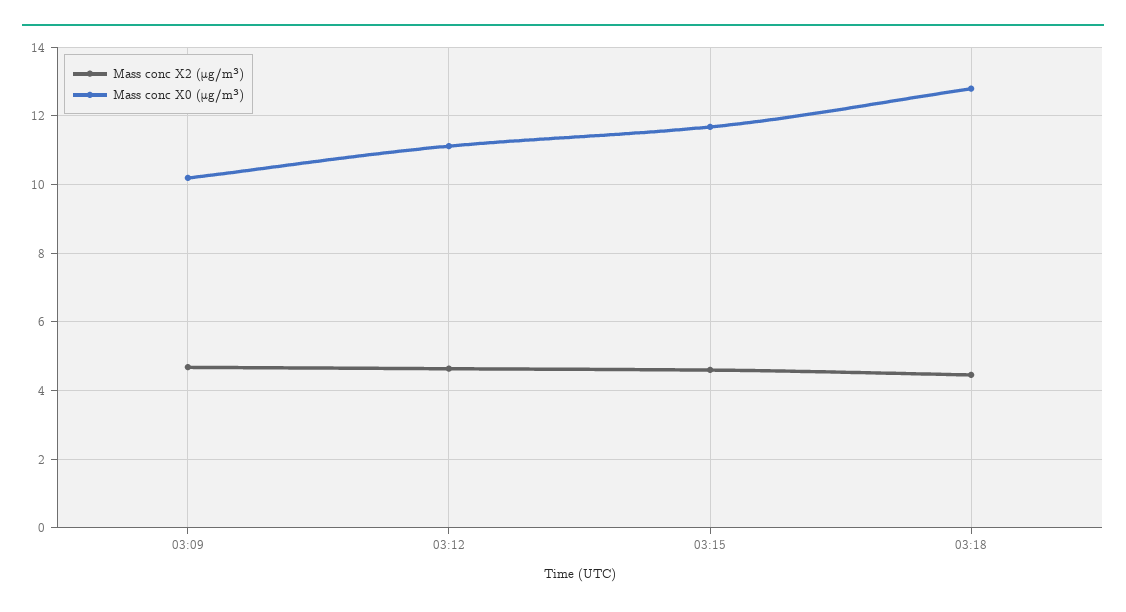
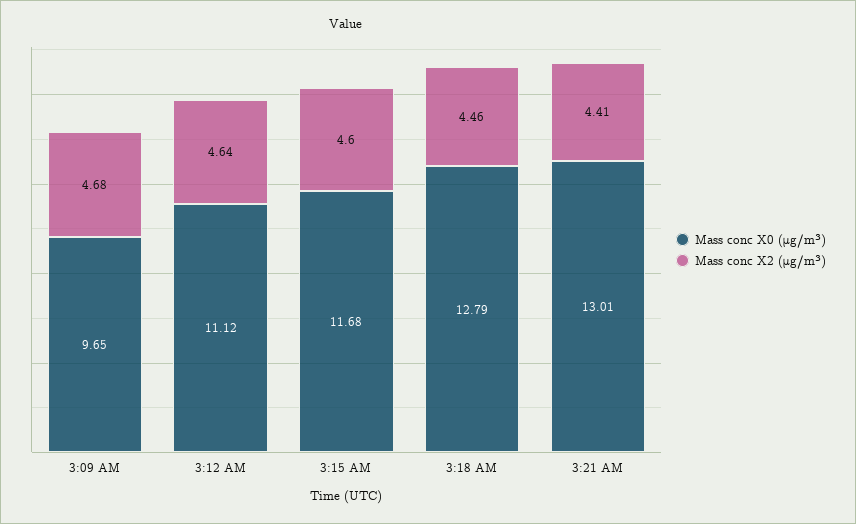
Mass conc X0 (μg/m³), 03:09: 10.2 -> 9.65
Mass conc X0 (μg/m³), 3:21 AM: none -> 13.01
Mass conc X2 (μg/m³), 3:21 AM: none -> 4.41

